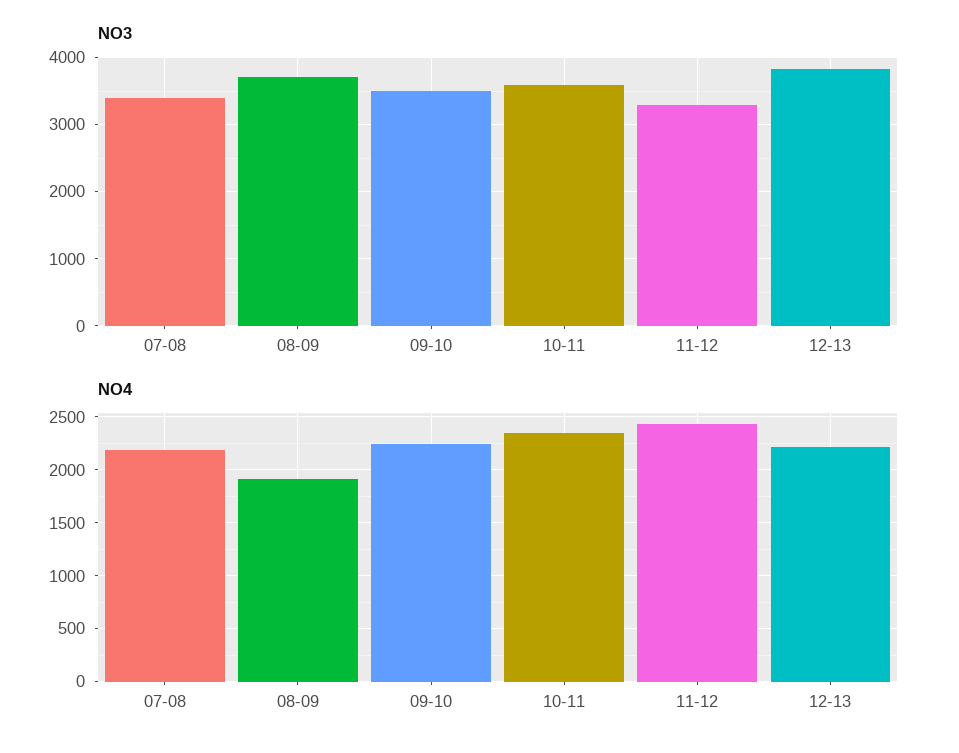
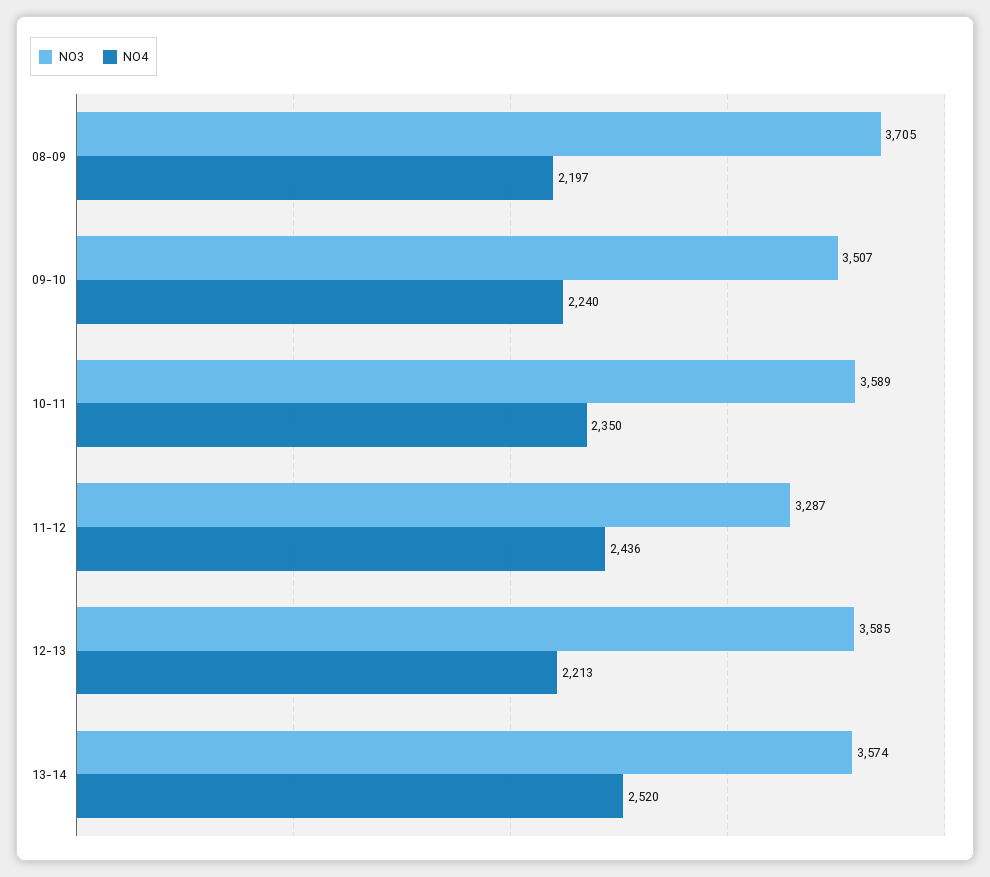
NO3, 07-08: 3400 -> none
NO3, 12-13: 3800 -> 3585
NO4, 07-08: 2200 -> none
NO4, 08-09: 1900 -> 2197
NO3, 13-14: none -> 3574
NO4, 13-14: none -> 2520

